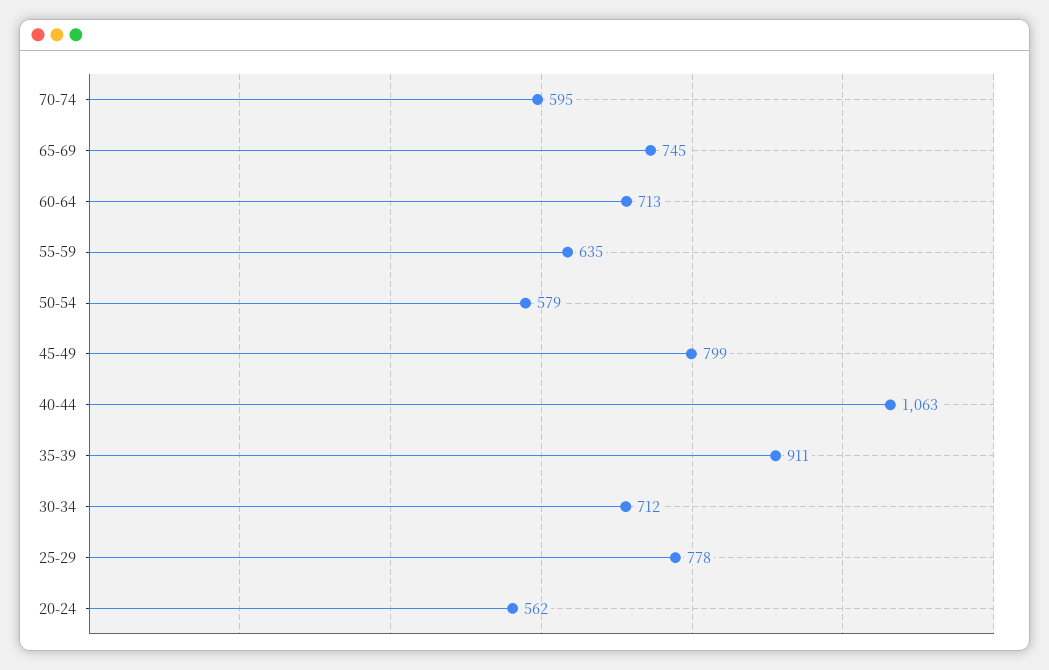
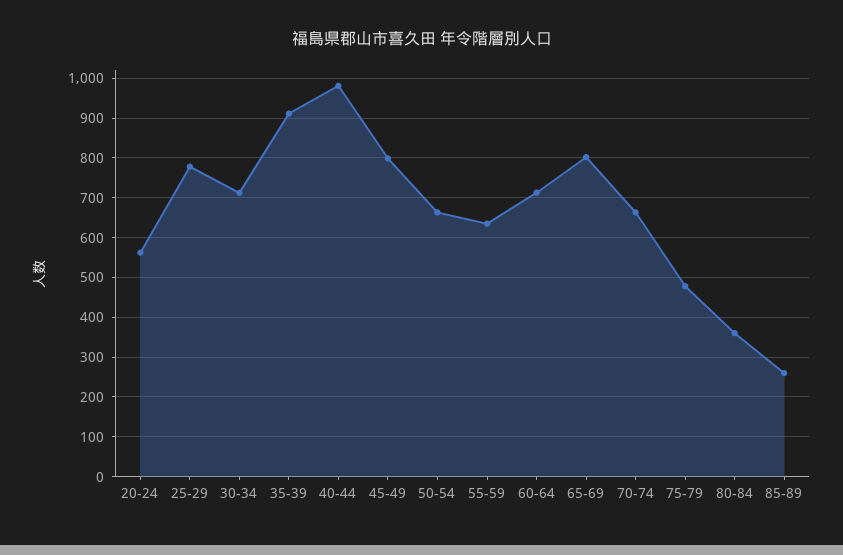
70-74: 595 -> 660
65-69: 745 -> 800
50-54: 579 -> 660
40-44: 1063 -> 980
75-79: none -> 480
80-84: none -> 360
85-89: none -> 260

